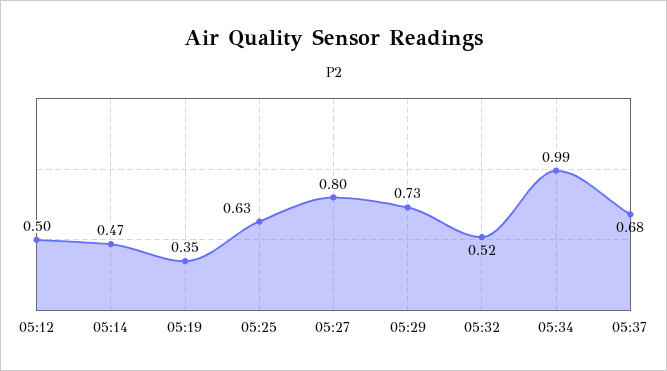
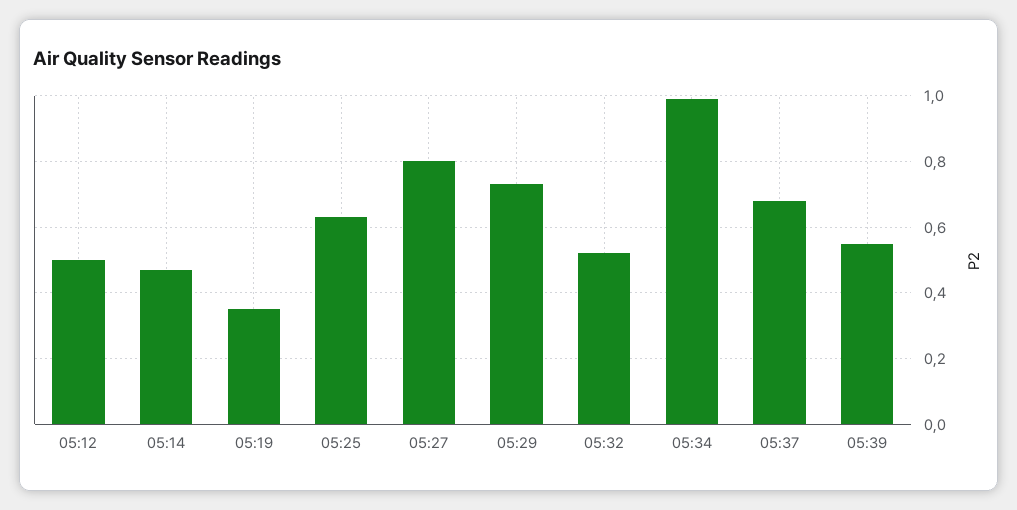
05:39: none -> 0.55

